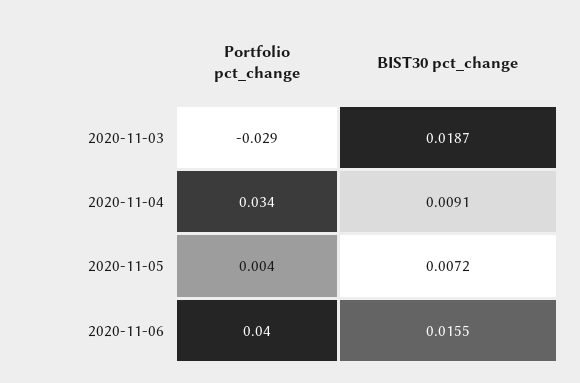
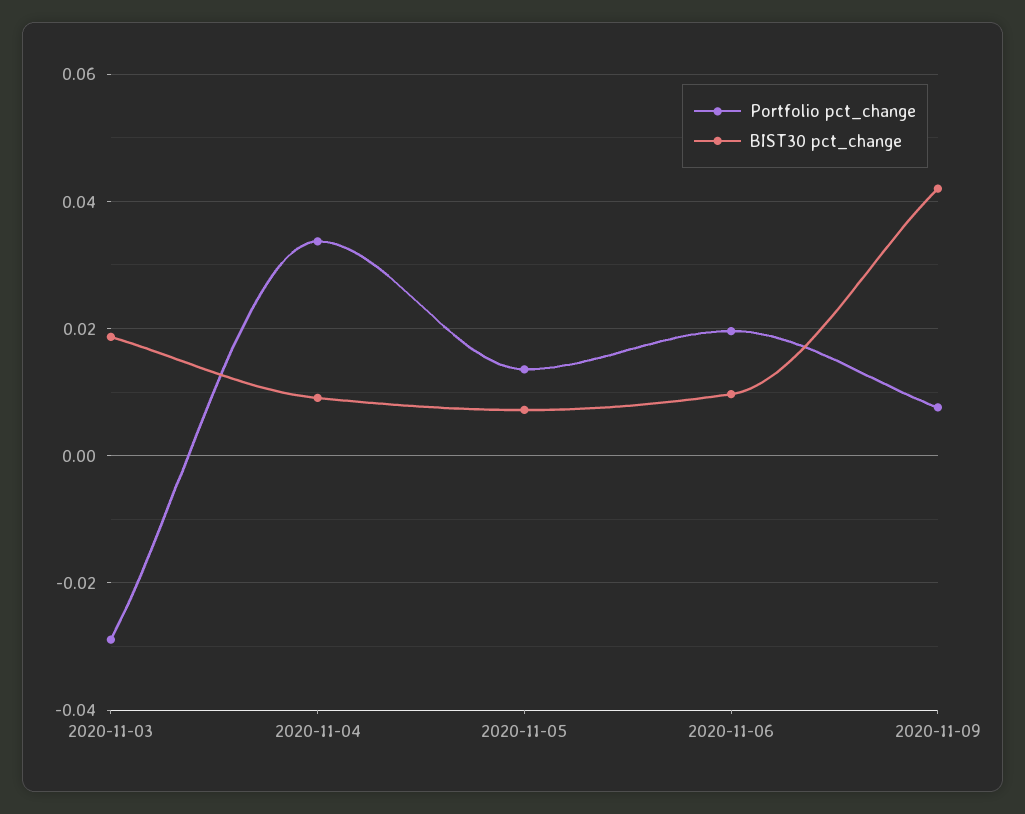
Portfolio pct_change, 2020-11-05: 0.004 -> 0.014
Portfolio pct_change, 2020-11-06: 0.04 -> 0.02
BIST30 pct_change, 2020-11-06: 0.0155 -> 0.01
Portfolio pct_change, 2020-11-09: none -> 0.008
BIST30 pct_change, 2020-11-09: none -> 0.042

